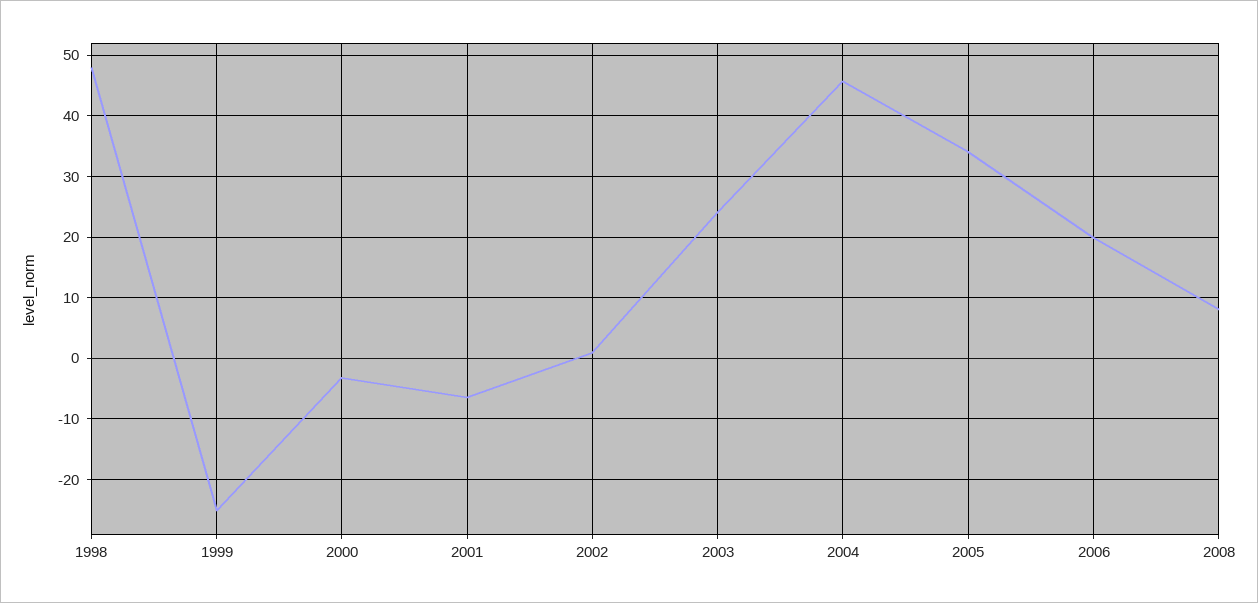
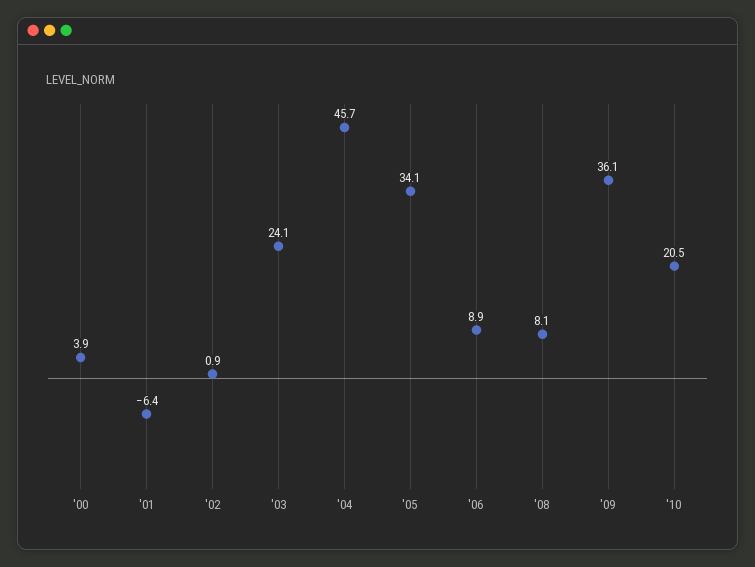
1998: 48 -> none
1999: -25 -> none
2000: -3 -> 3.9
2006: 20 -> 8.9
'09: none -> 36.1
'10: none -> 20.5

